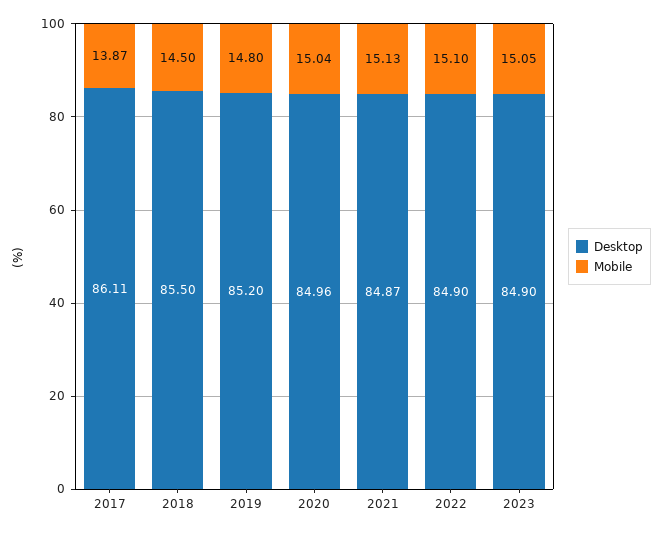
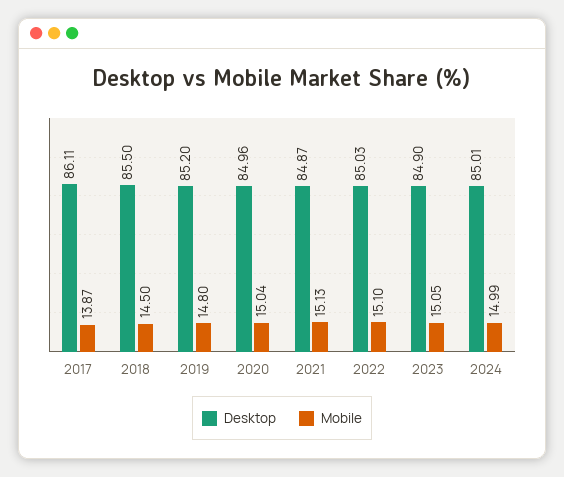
Desktop, 2022: 84.9 -> 85.03
Desktop, 2024: none -> 85.01
Mobile, 2024: none -> 14.99

